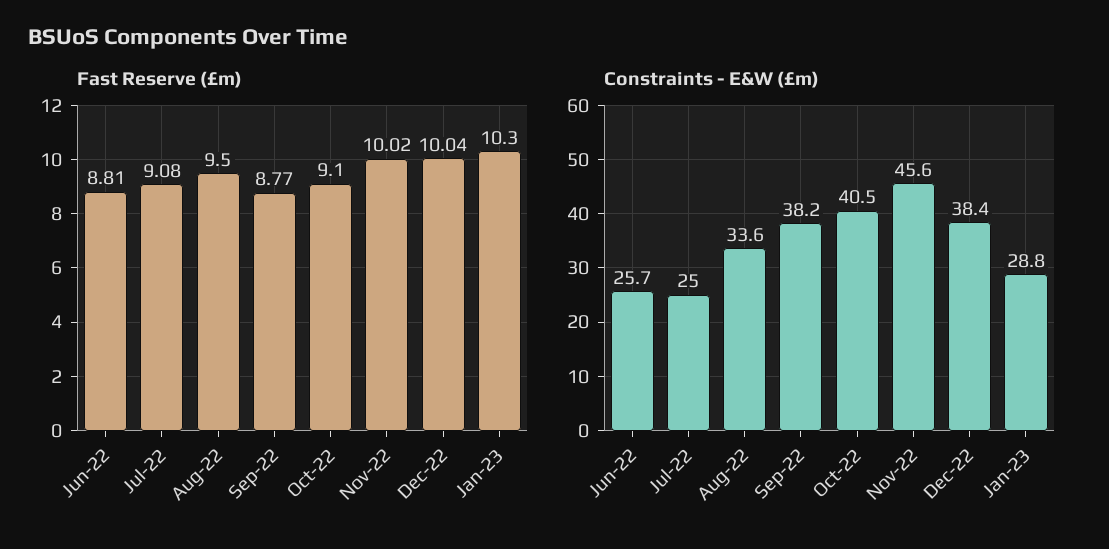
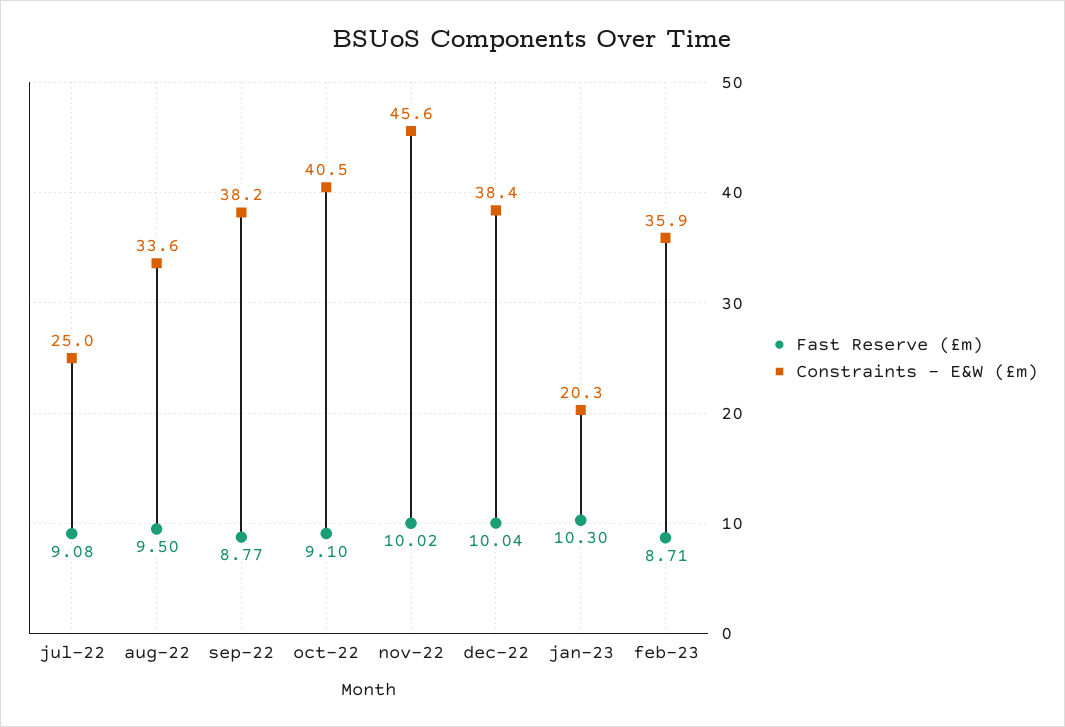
Fast Reserve (£m), Jun-22: 8.81 -> none
Constraints - E&W (£m), Jun-22: 25.7 -> none
Constraints - E&W (£m), Jan-23: 28.8 -> 20.3
Fast Reserve (£m), feb-23: none -> 8.71
Constraints - E&W (£m), feb-23: none -> 35.9

